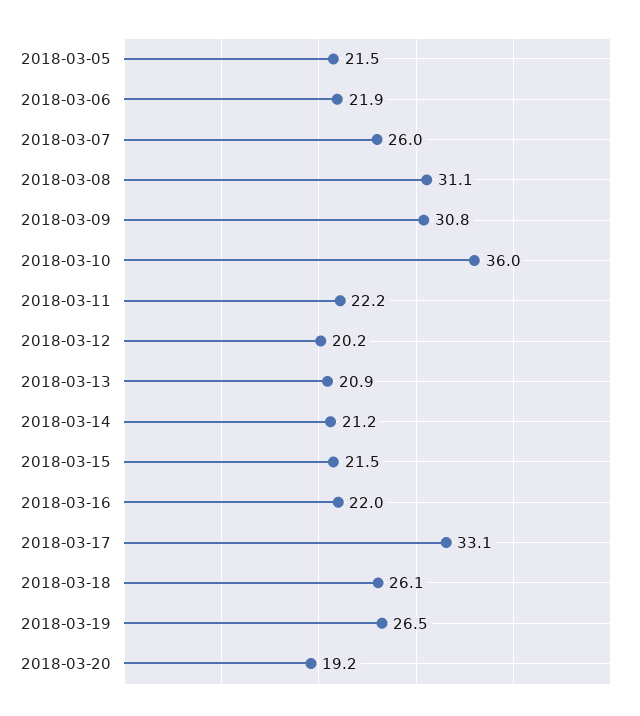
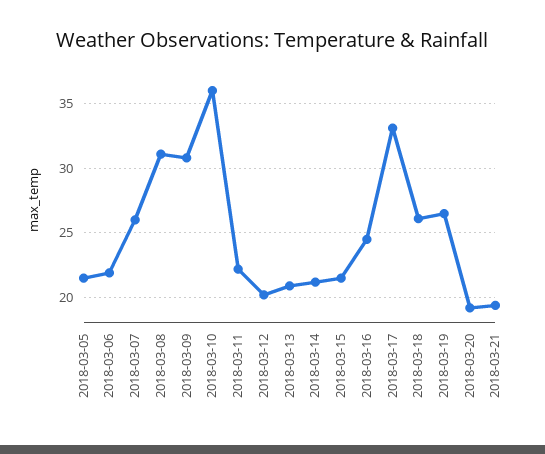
2018-03-16: 22 -> 24.5
2018-03-21: none -> 19.5

